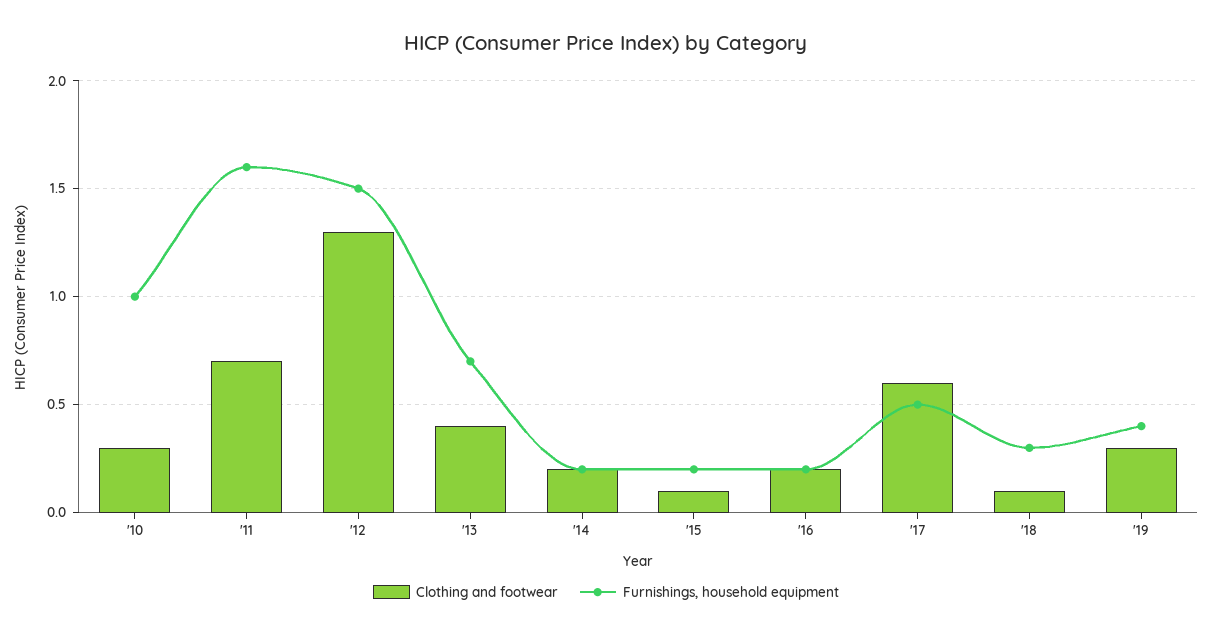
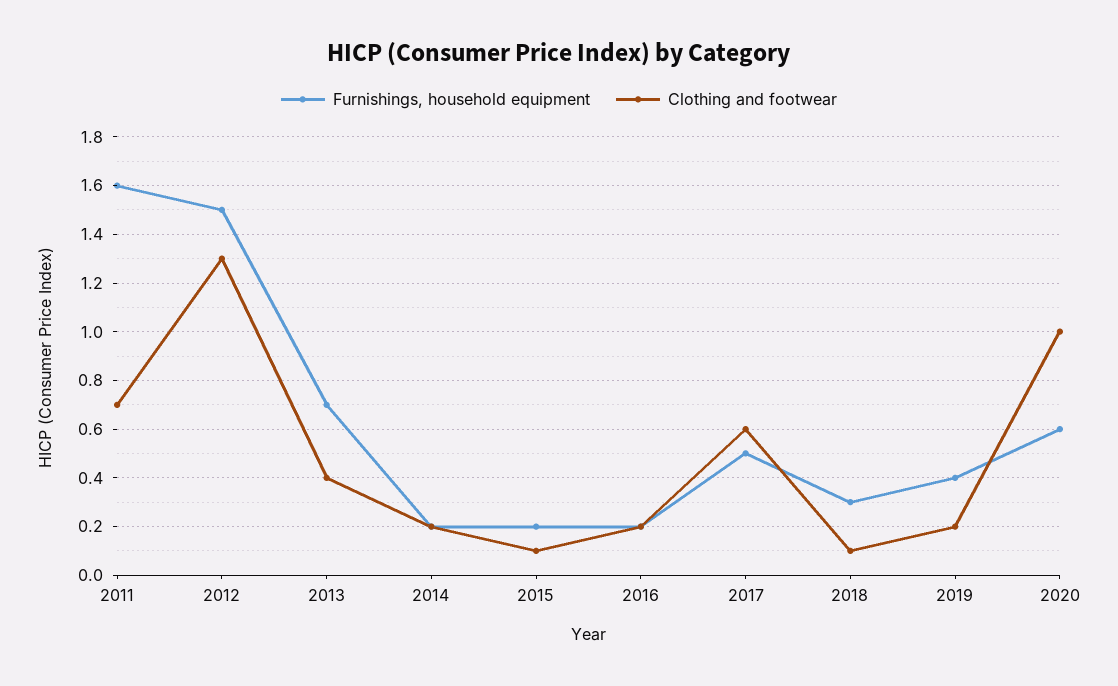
Clothing and footwear, '10: 0.3 -> none
Furnishings, household equipment, '10: 1 -> none
Clothing and footwear, '19: 0.3 -> 0.2
Furnishings, household equipment, 2020: none -> 0.6
Clothing and footwear, 2020: none -> 1

